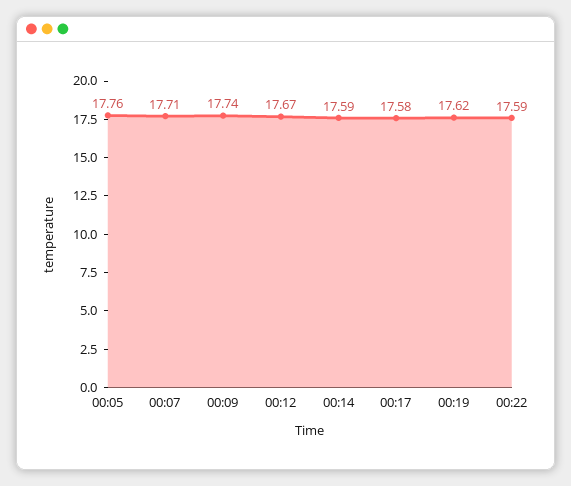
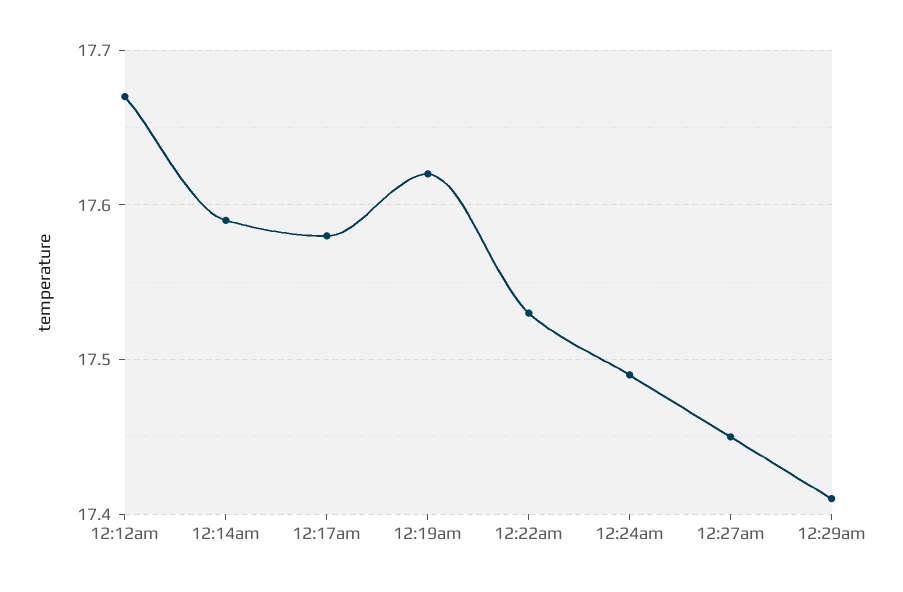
00:05: 17.76 -> none
00:07: 17.71 -> none
00:09: 17.74 -> none
00:22: 17.59 -> 17.53
12:24am: none -> 17.49
12:27am: none -> 17.45
12:29am: none -> 17.41

